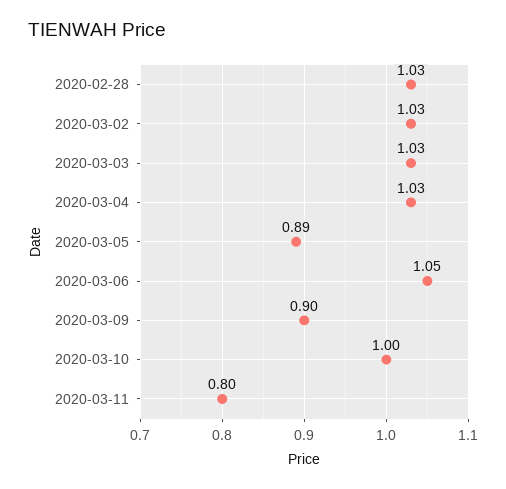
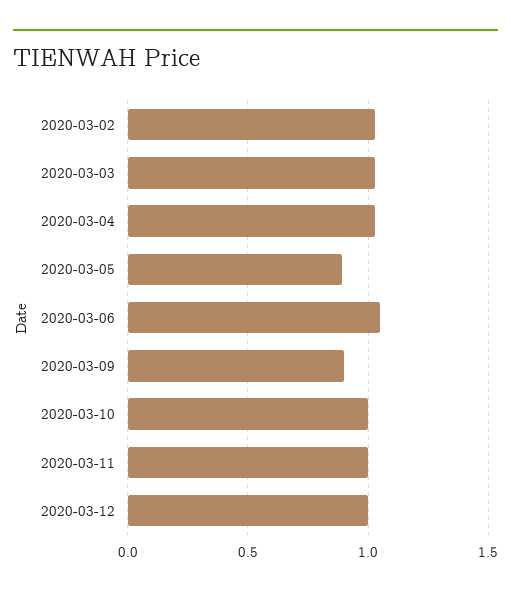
2020-02-28: 1.03 -> none
2020-03-11: 0.8 -> 1
2020-03-12: none -> 1

